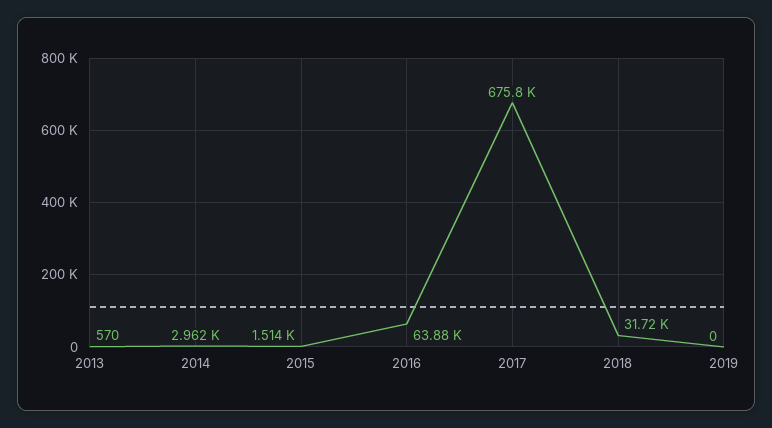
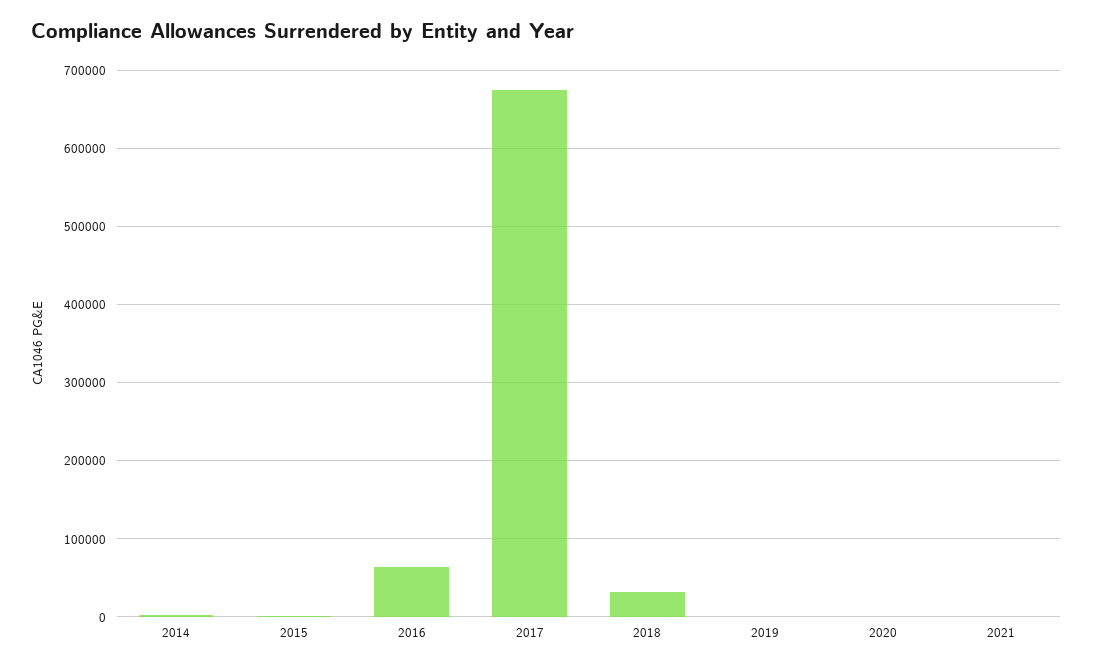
2013: 570 -> none
2020: none -> 0
2021: none -> 0

